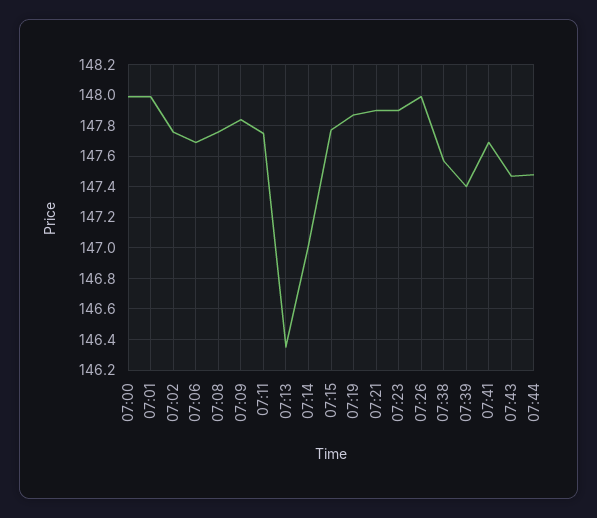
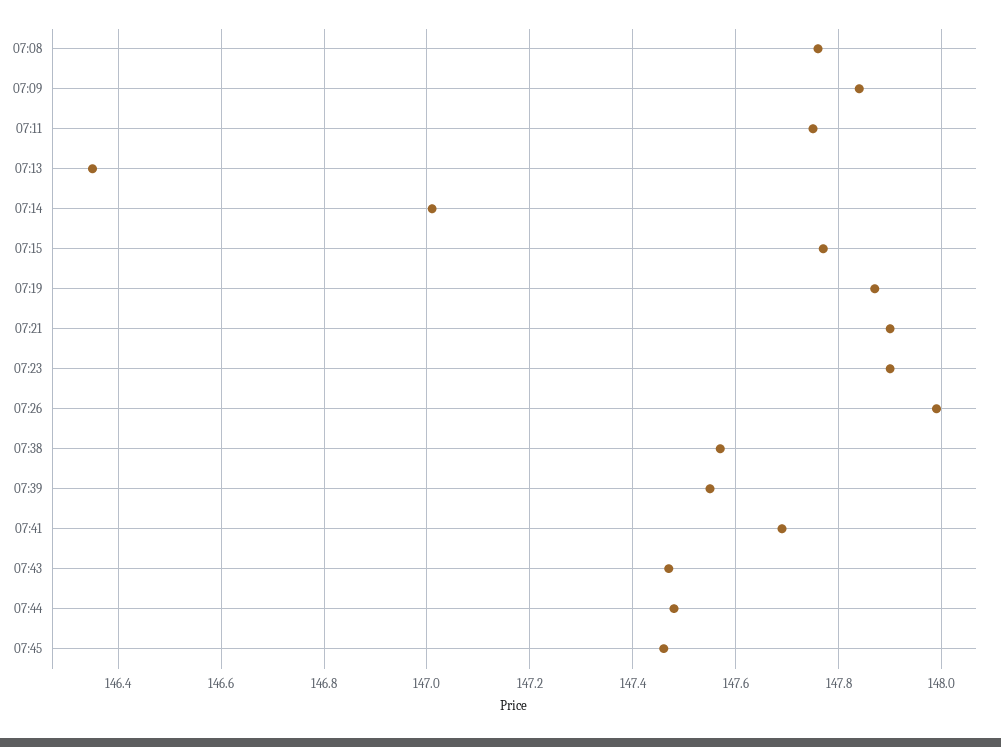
07:00: 148 -> none
07:01: 148 -> none
07:02: 147.75 -> none
07:06: 147.7 -> none
07:39: 147.4 -> 147.55
07:45: none -> 147.45

